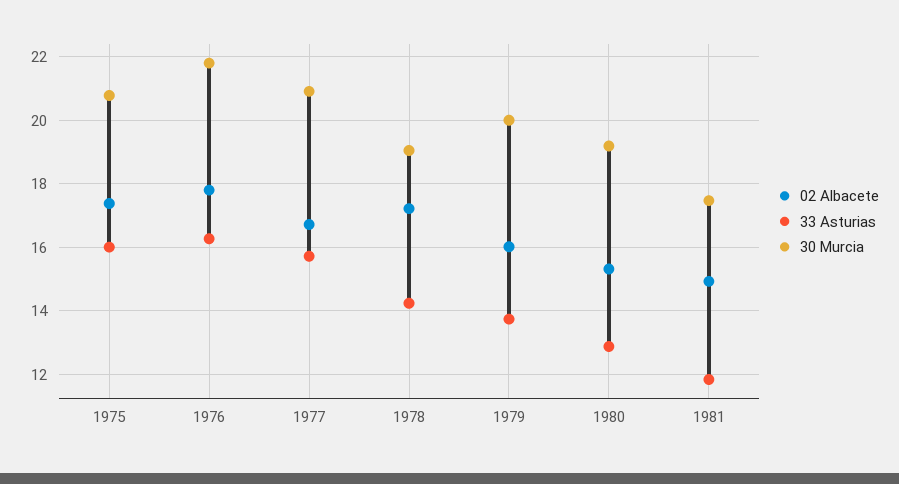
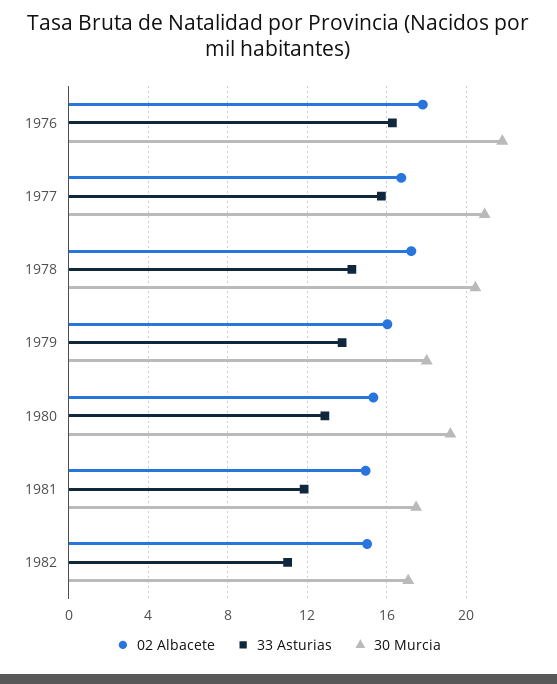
02 Albacete, 1975: 17.4 -> none
33 Asturias, 1975: 16 -> none
30 Murcia, 1975: 20.8 -> none
30 Murcia, 1978: 19 -> 20.5
30 Murcia, 1979: 20 -> 18
02 Albacete, 1982: none -> 15
33 Asturias, 1982: none -> 11
30 Murcia, 1982: none -> 17

